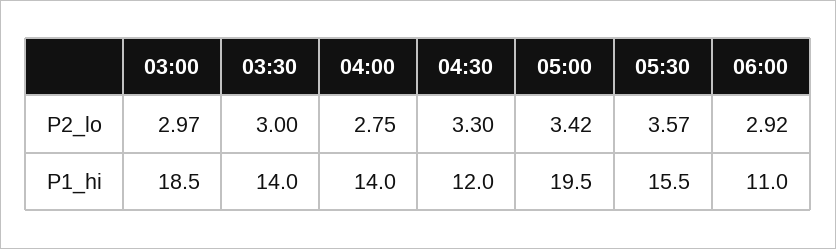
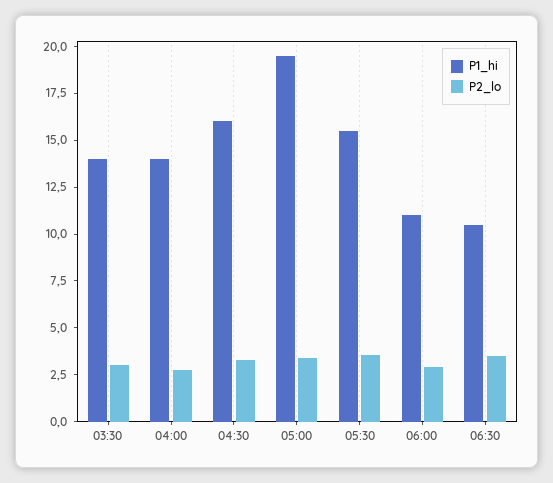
P2_lo, 03:00: 2.97 -> none
P1_hi, 03:00: 18.5 -> none
P1_hi, 04:30: 12 -> 16
P1_hi, 06:30: none -> 10.5
P2_lo, 06:30: none -> 3.5

